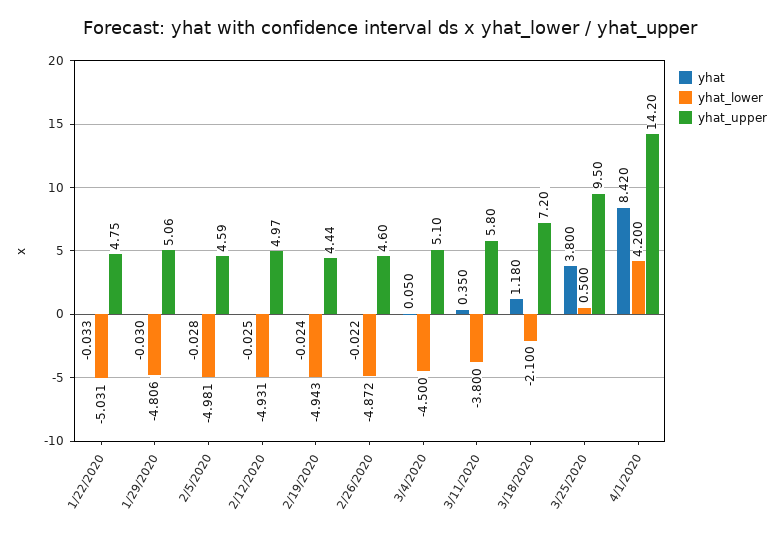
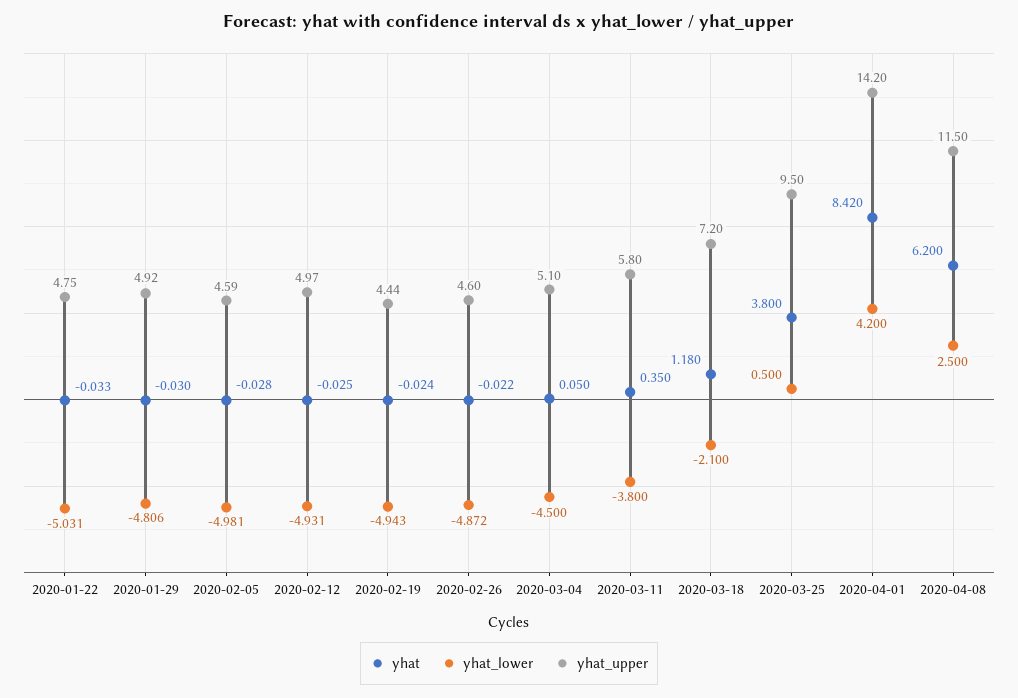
yhat_upper, 1/29/2020: 5.06 -> 4.92
yhat, 2020-04-08: none -> 6.2
yhat_lower, 2020-04-08: none -> 2.5
yhat_upper, 2020-04-08: none -> 11.5

